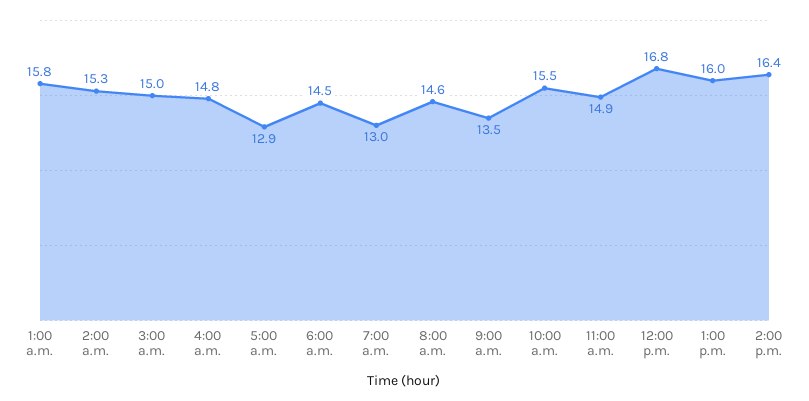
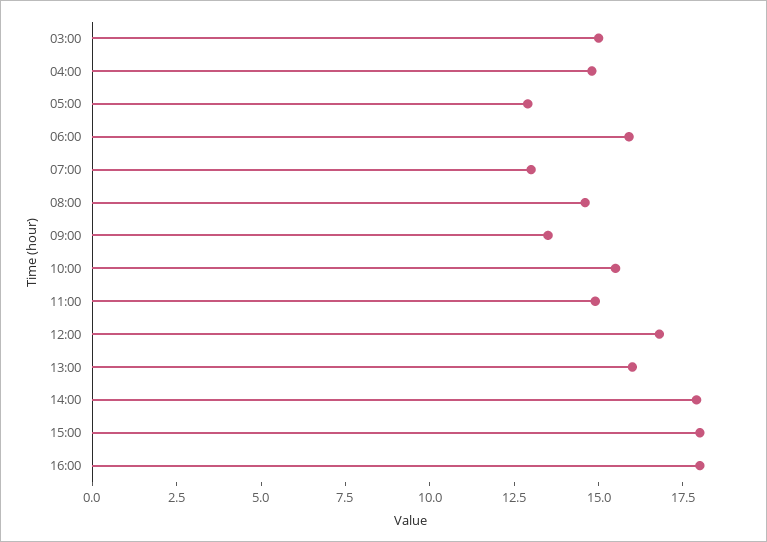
1:00 a.m.: 15.8 -> none
2:00 a.m.: 15.3 -> none
6:00 a.m.: 14.5 -> 16
2:00 p.m.: 16.4 -> 18
15:00: none -> 18
16:00: none -> 18

